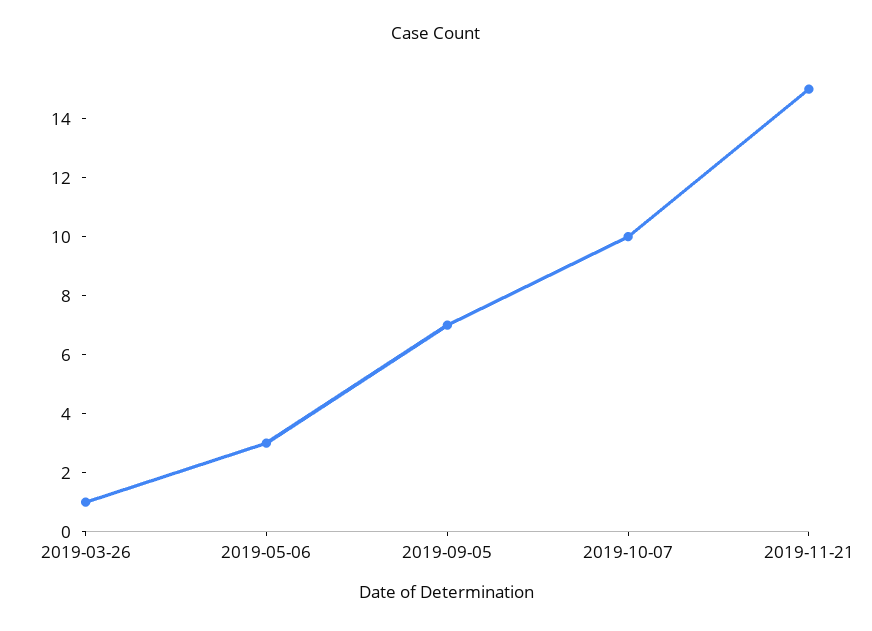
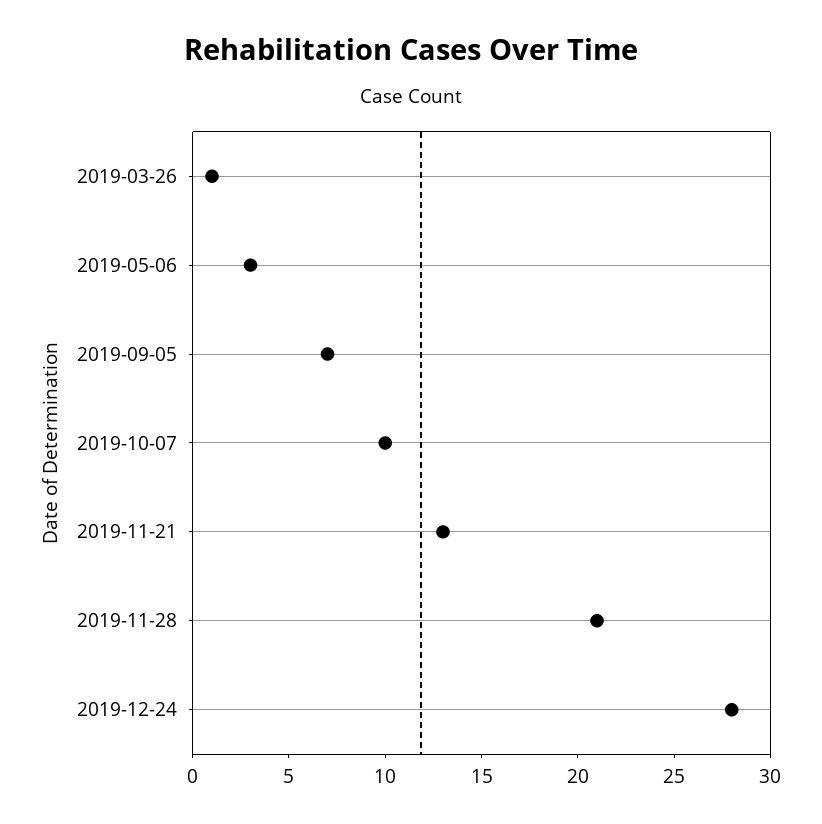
2019-11-21: 15 -> 13
2019-11-28: none -> 21
2019-12-24: none -> 28

